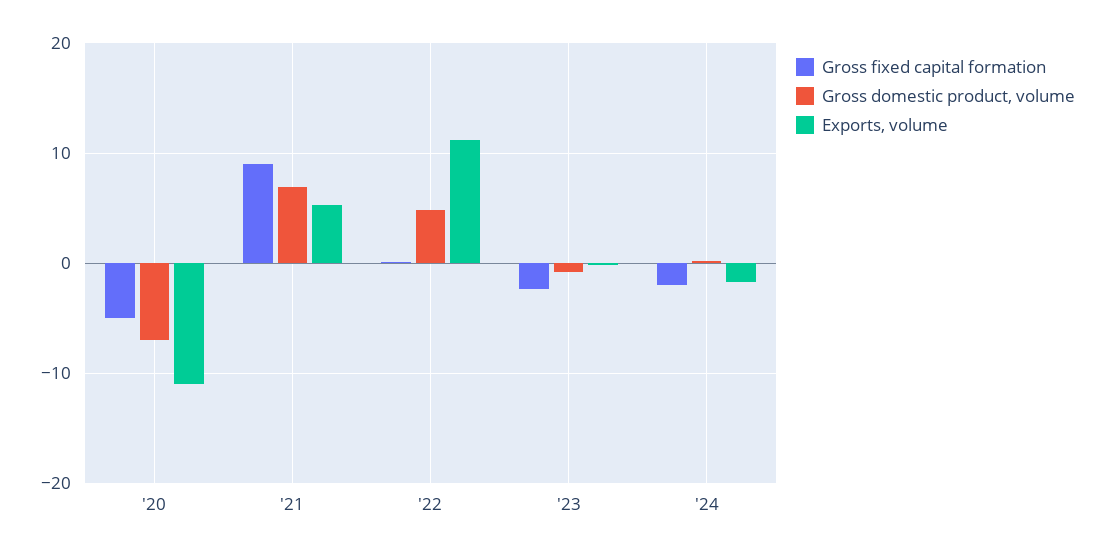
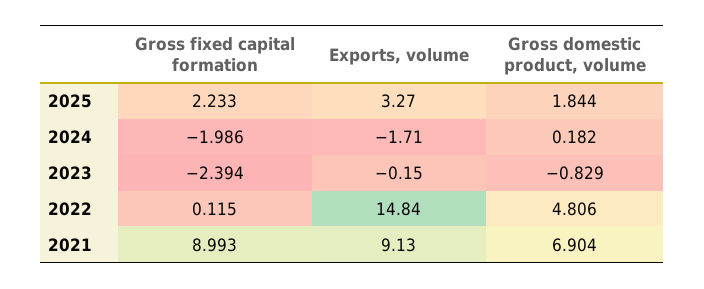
Gross fixed capital formation, '20: -5 -> none
Gross domestic product, volume, '20: -7 -> none
Exports, volume, '20: -11 -> none
Exports, volume, '21: 5 -> 9.13
Exports, volume, '22: 11 -> 14.84
Gross fixed capital formation, 2025: none -> 2.233
Exports, volume, 2025: none -> 3.27
Gross domestic product, volume, 2025: none -> 1.844

